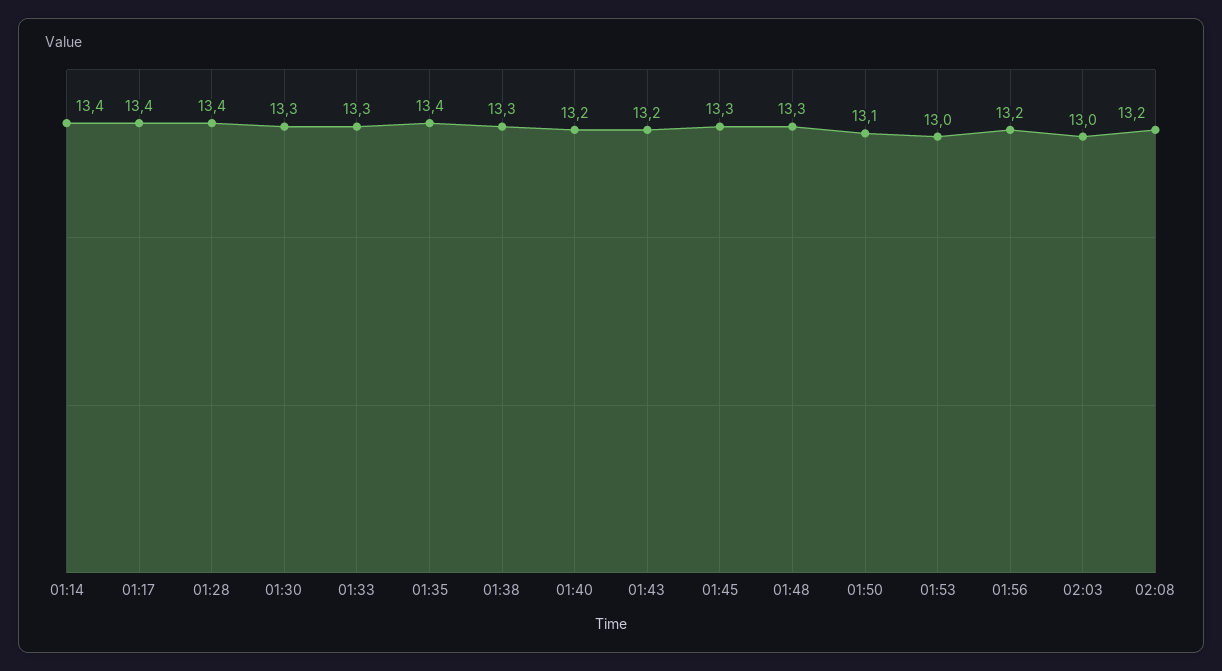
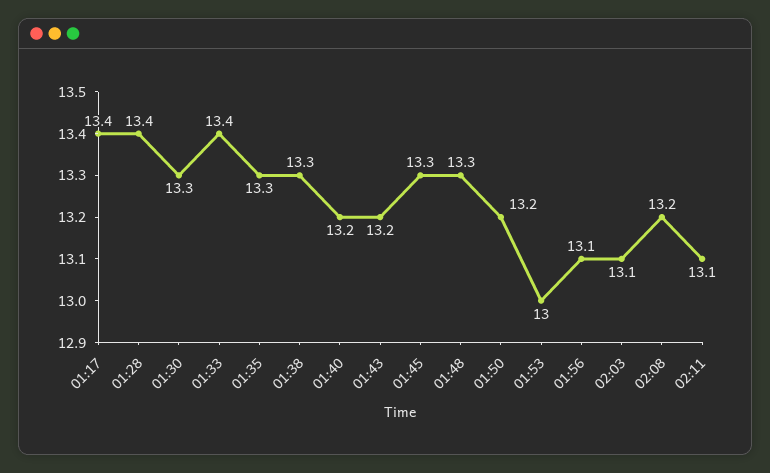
01:14: 13.4 -> none
01:33: 13.3 -> 13.4
01:35: 13.4 -> 13.3
01:50: 13.1 -> 13.2
01:56: 13.2 -> 13.1
02:03: 13 -> 13.1
02:11: none -> 13.1

